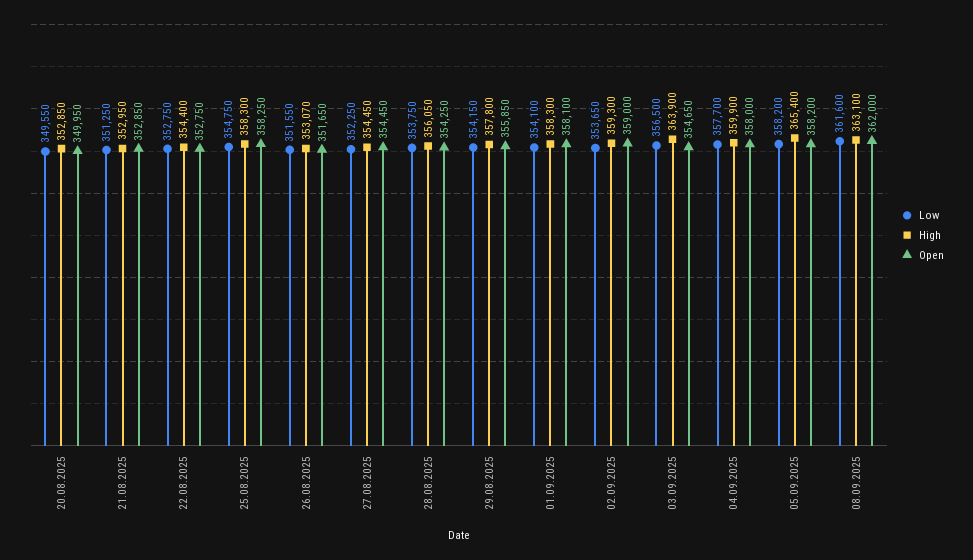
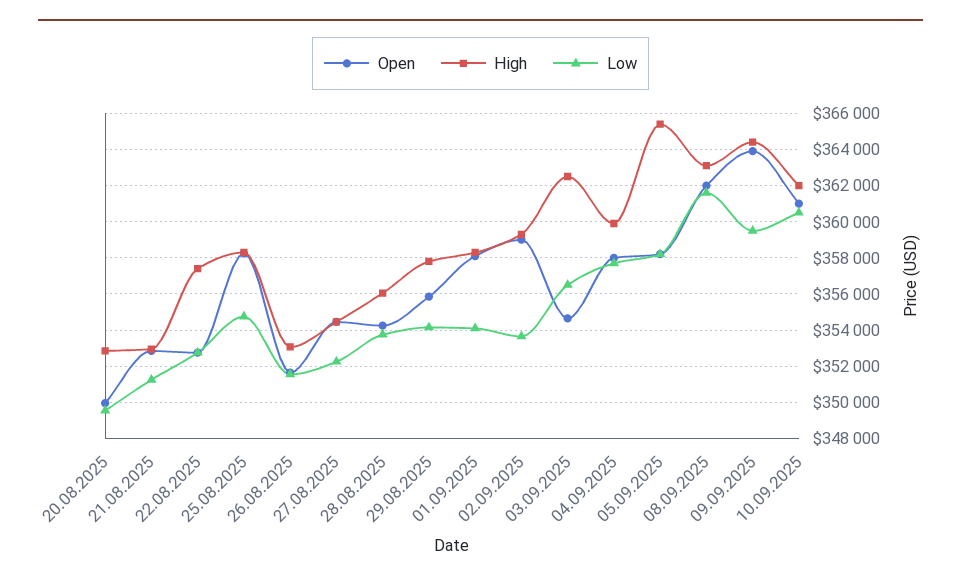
High, 22.08.2025: 354400 -> 357500
High, 03.09.2025: 363900 -> 362500
Open, 09.09.2025: none -> 364000
High, 09.09.2025: none -> 364500
Low, 09.09.2025: none -> 359500
Open, 10.09.2025: none -> 361000
High, 10.09.2025: none -> 362000
Low, 10.09.2025: none -> 360500

